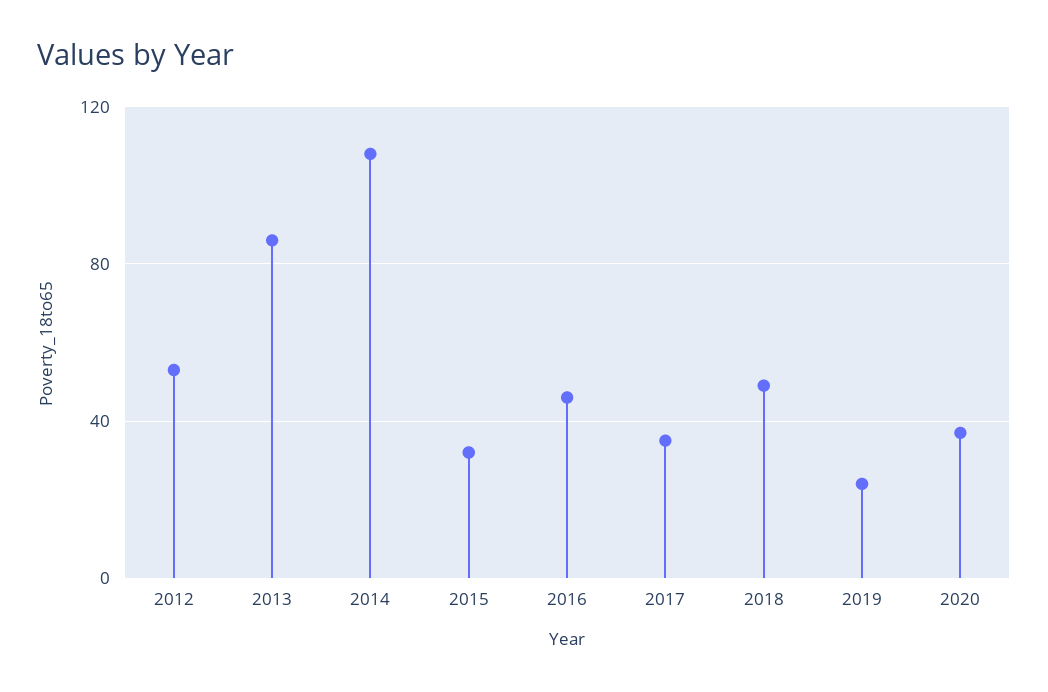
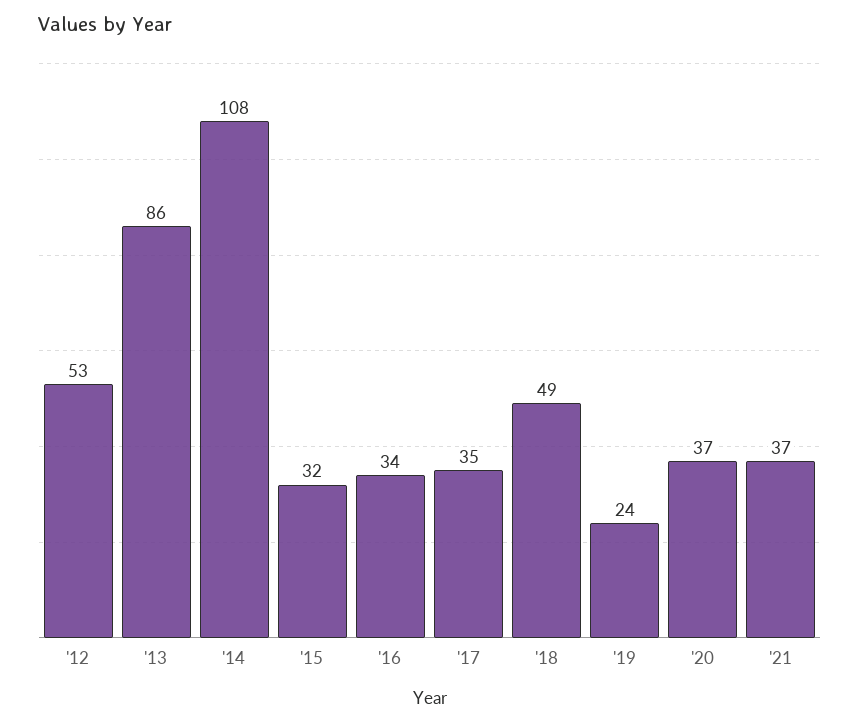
2016: 45 -> 34
'21: none -> 37

